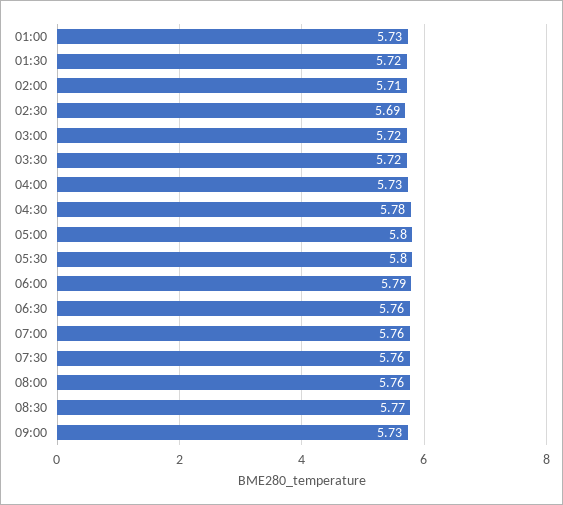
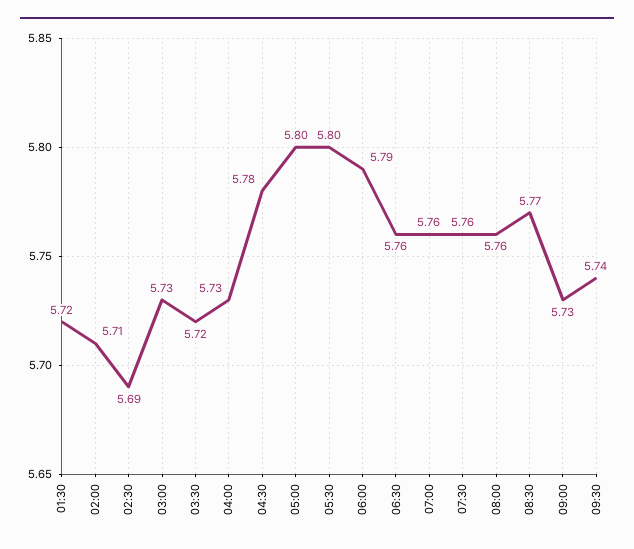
01:00: 5.73 -> none
03:00: 5.72 -> 5.73
09:30: none -> 5.74

